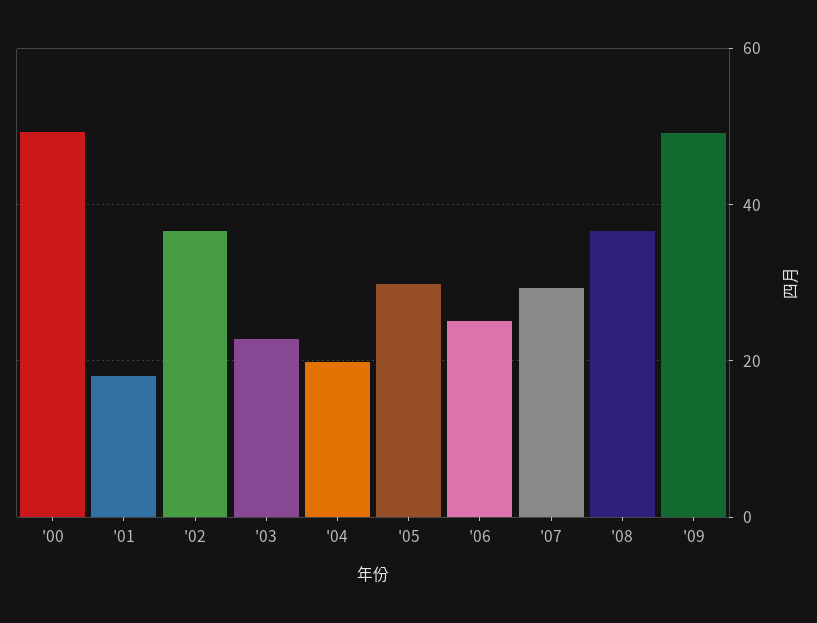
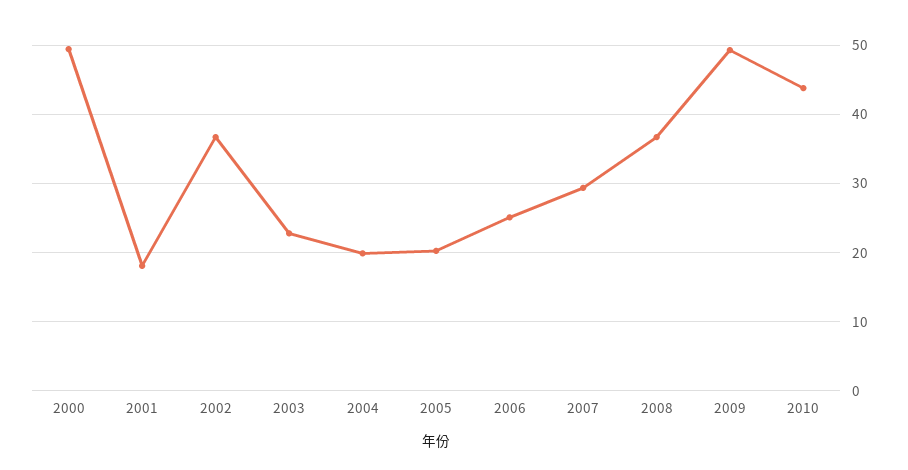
'05: 30 -> 20
2010: none -> 44

